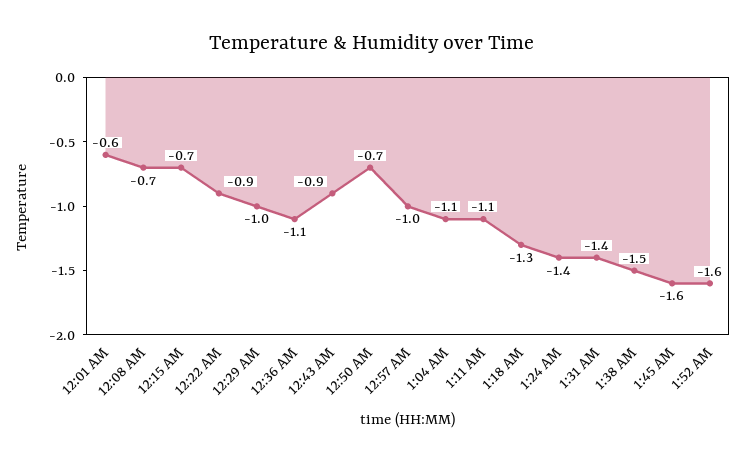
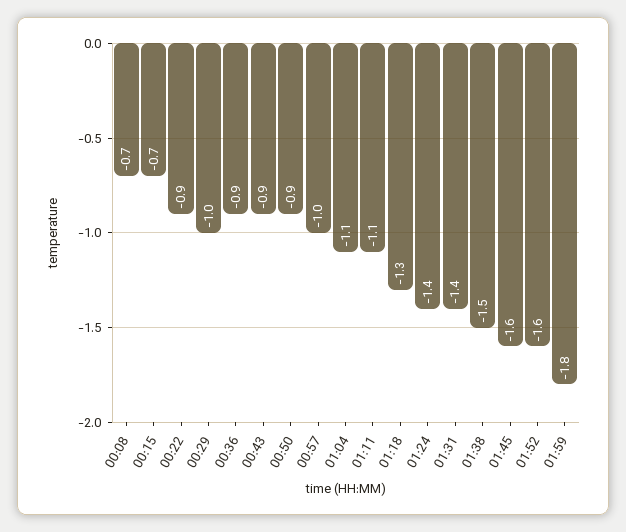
12:01 AM: -0.6 -> none
12:36 AM: -1.1 -> -0.9
12:50 AM: -0.7 -> -0.9
01:59: none -> -1.8

